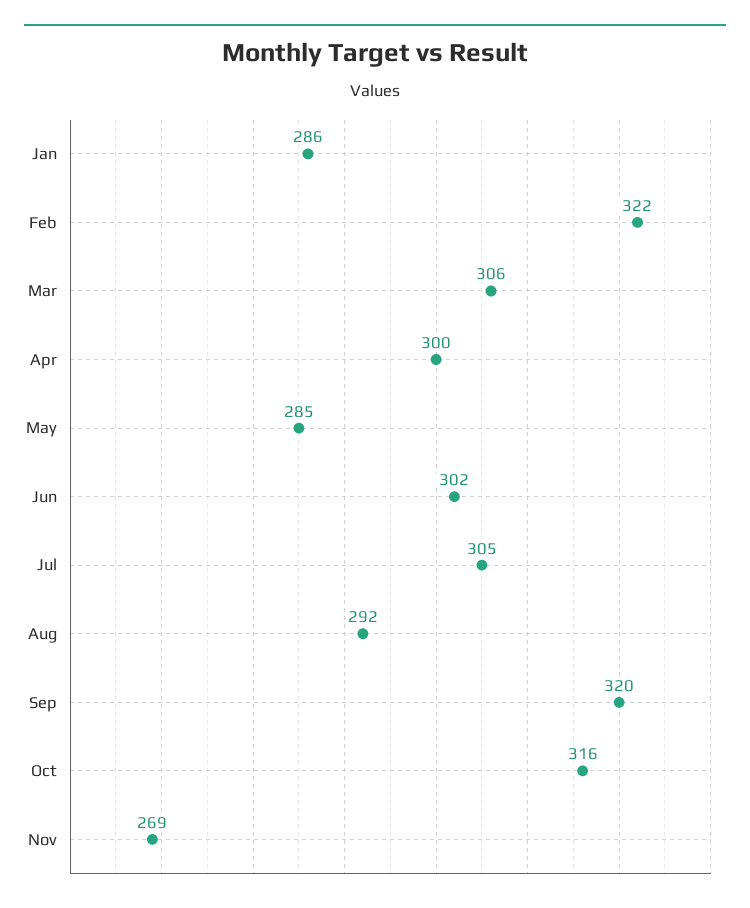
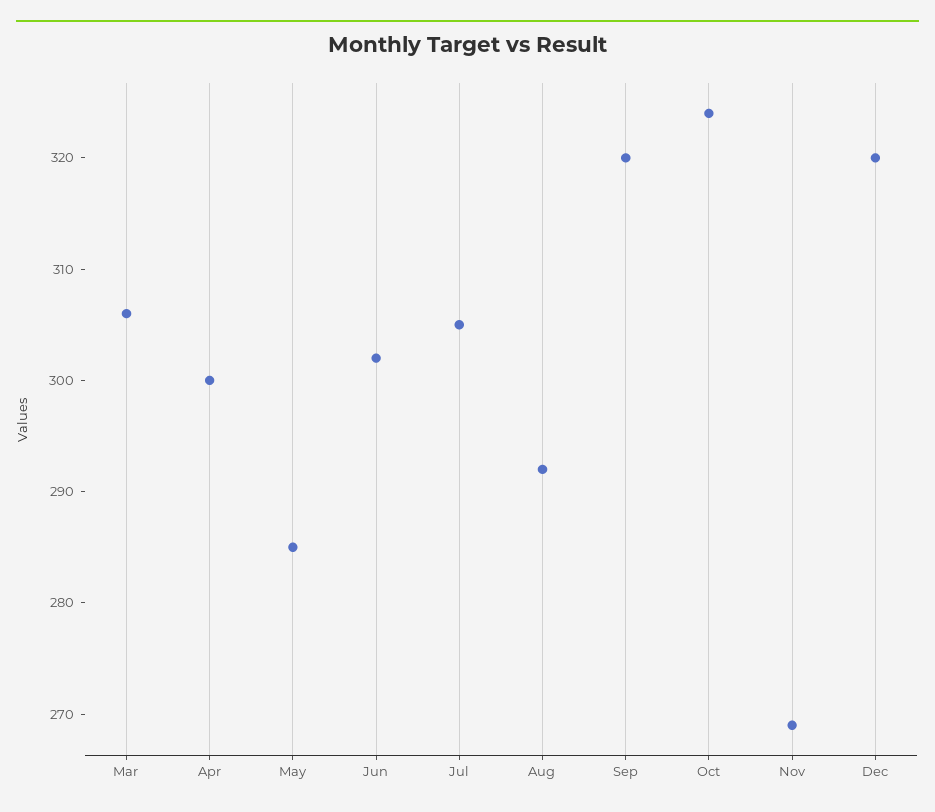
Jan: 286 -> none
Feb: 322 -> none
Oct: 316 -> 324
Dec: none -> 320

